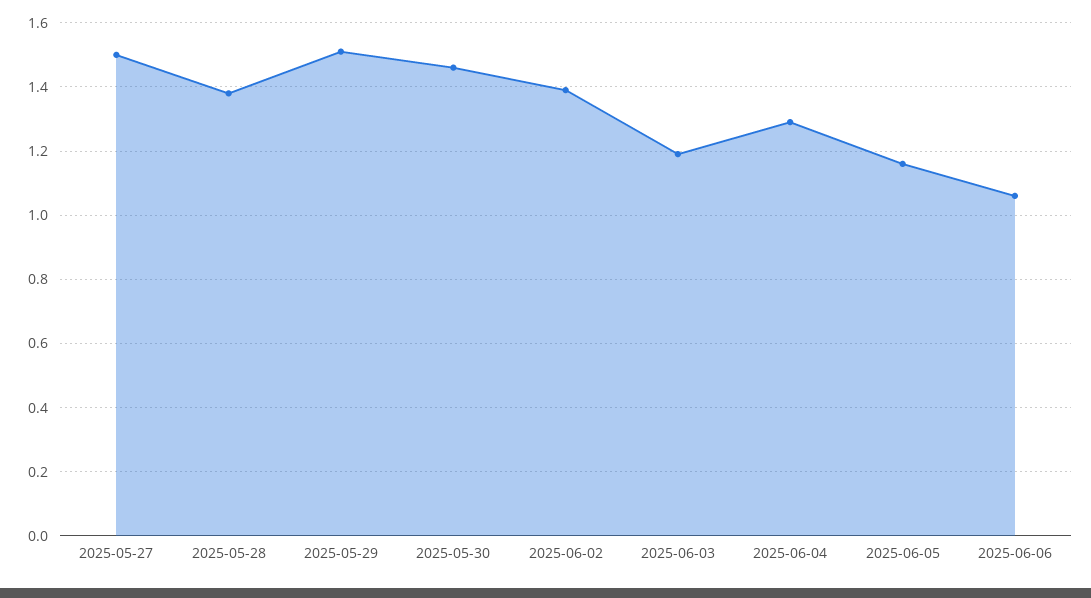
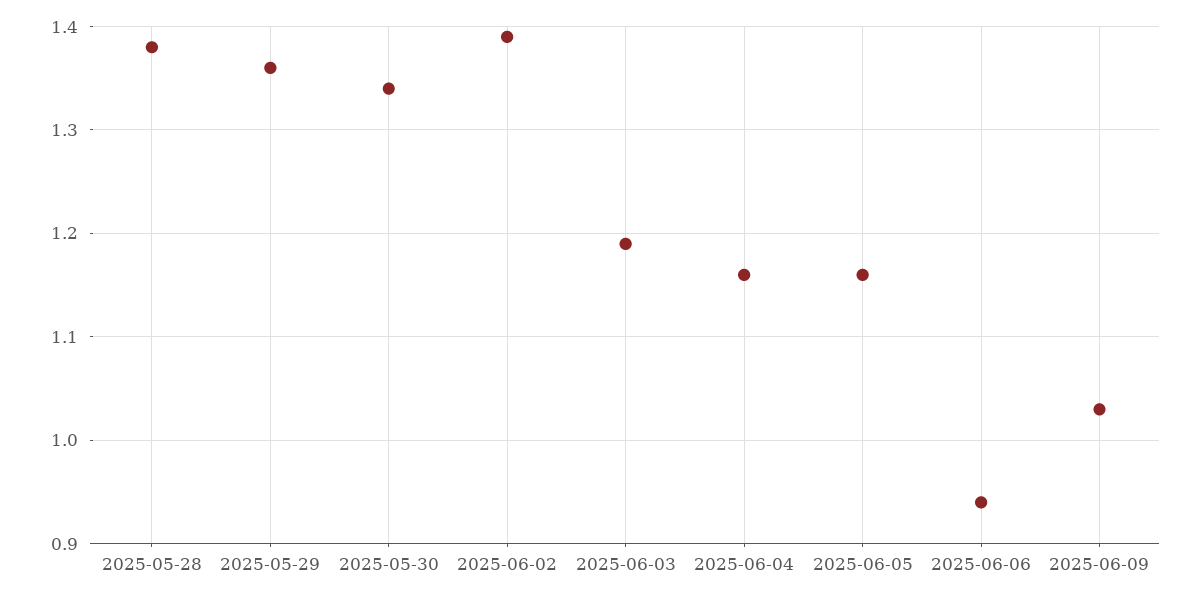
2025-05-27: 1.5 -> none
2025-05-29: 1.5 -> 1.36
2025-05-30: 1.45 -> 1.34
2025-06-04: 1.3 -> 1.16
2025-06-06: 1.05 -> 0.94
2025-06-09: none -> 1.03

